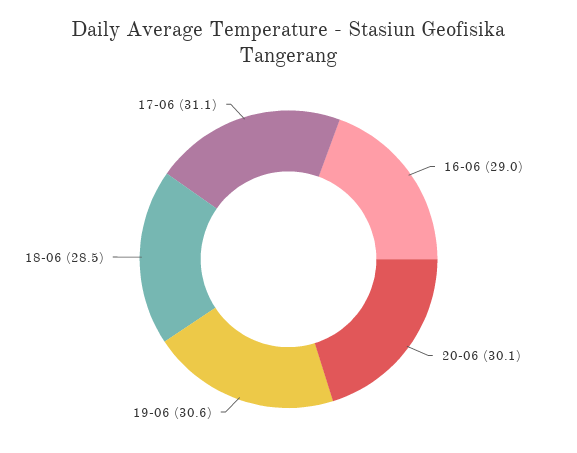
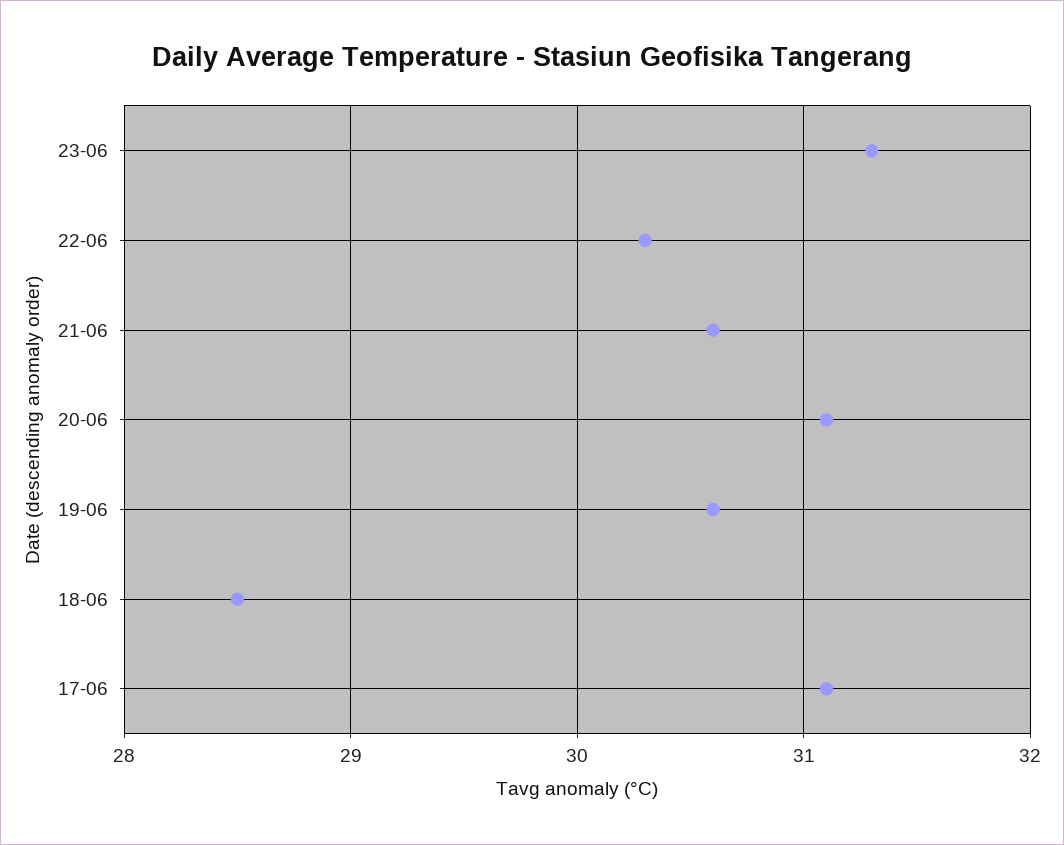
16-06: 29 -> none
20-06: 30.1 -> 31.1
23-06: none -> 31.3
22-06: none -> 30.3
21-06: none -> 30.6

